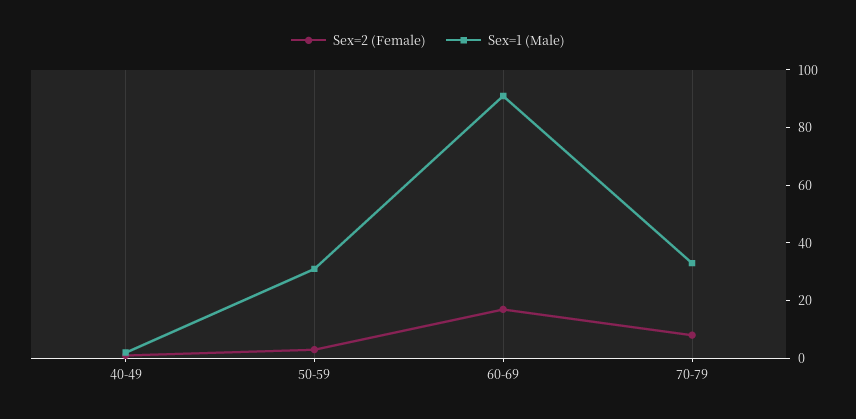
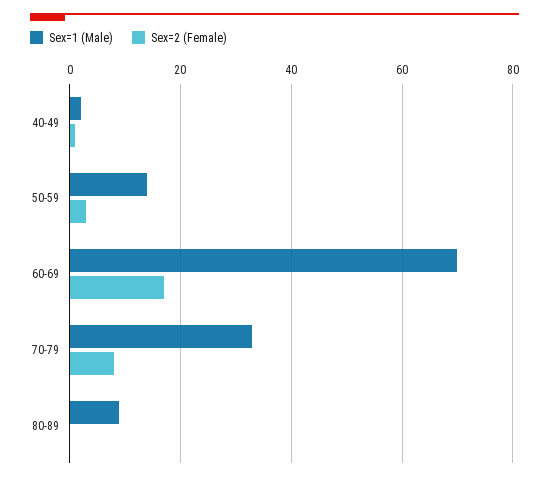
Sex=1 (Male), 50-59: 30 -> 15
Sex=1 (Male), 60-69: 90 -> 70
Sex=1 (Male), 80-89: none -> 10
Sex=2 (Female), 80-89: none -> 0

